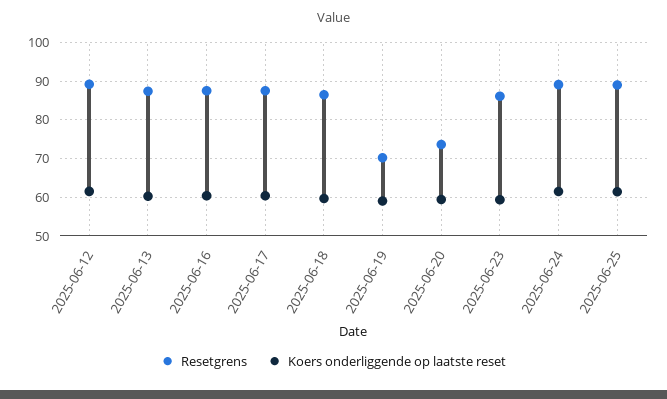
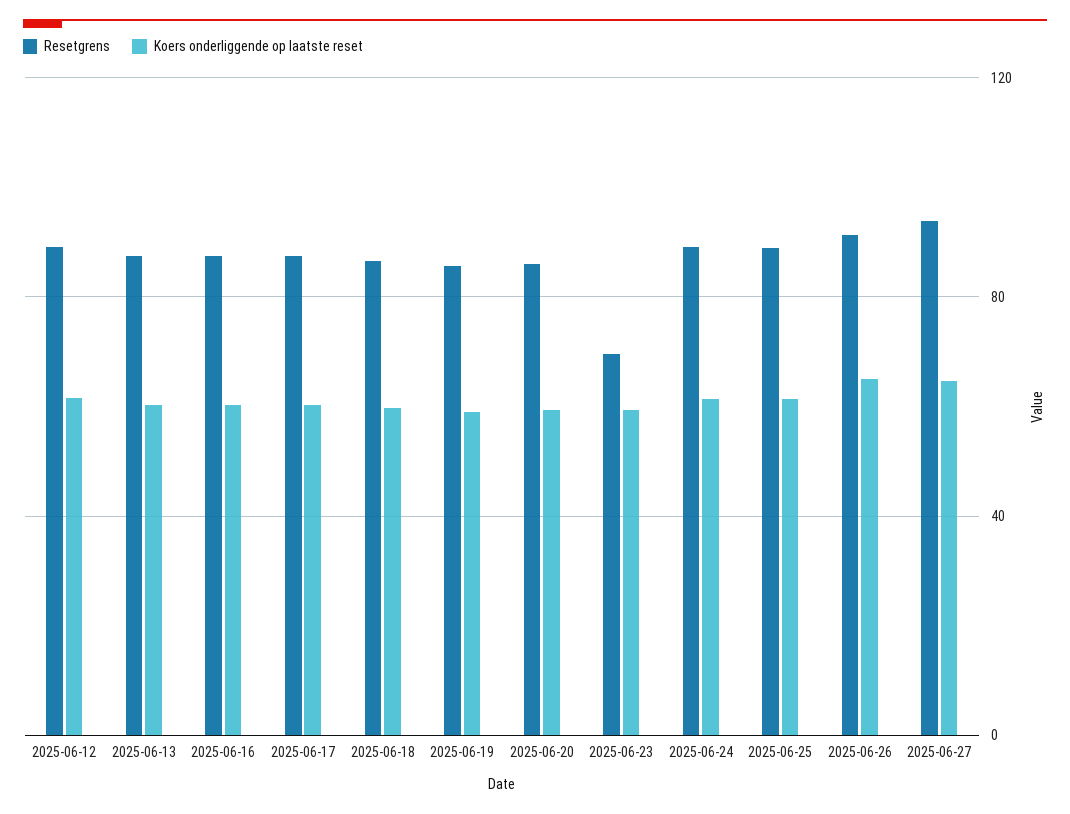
Resetgrens, 2025-06-19: 70 -> 85
Resetgrens, 2025-06-20: 74 -> 85
Resetgrens, 2025-06-23: 86 -> 70
Resetgrens, 2025-06-26: none -> 90
Koers onderliggende op laatste reset, 2025-06-26: none -> 65
Resetgrens, 2025-06-27: none -> 95
Koers onderliggende op laatste reset, 2025-06-27: none -> 65

